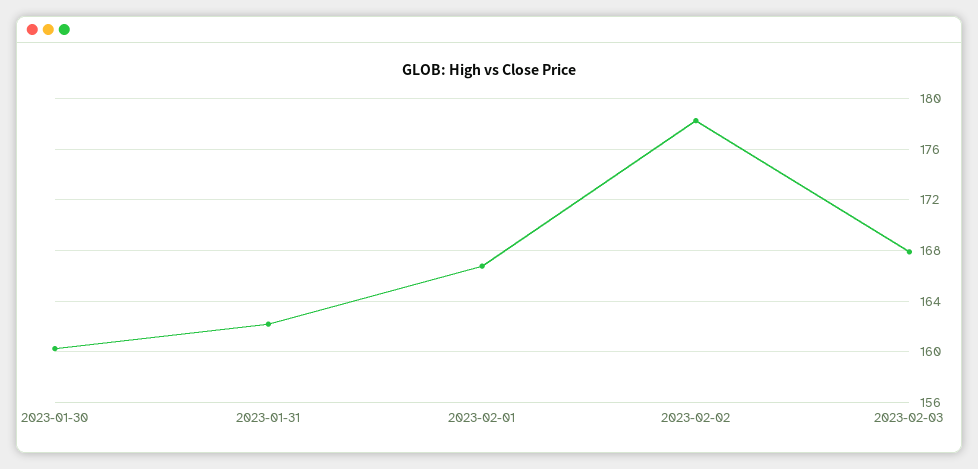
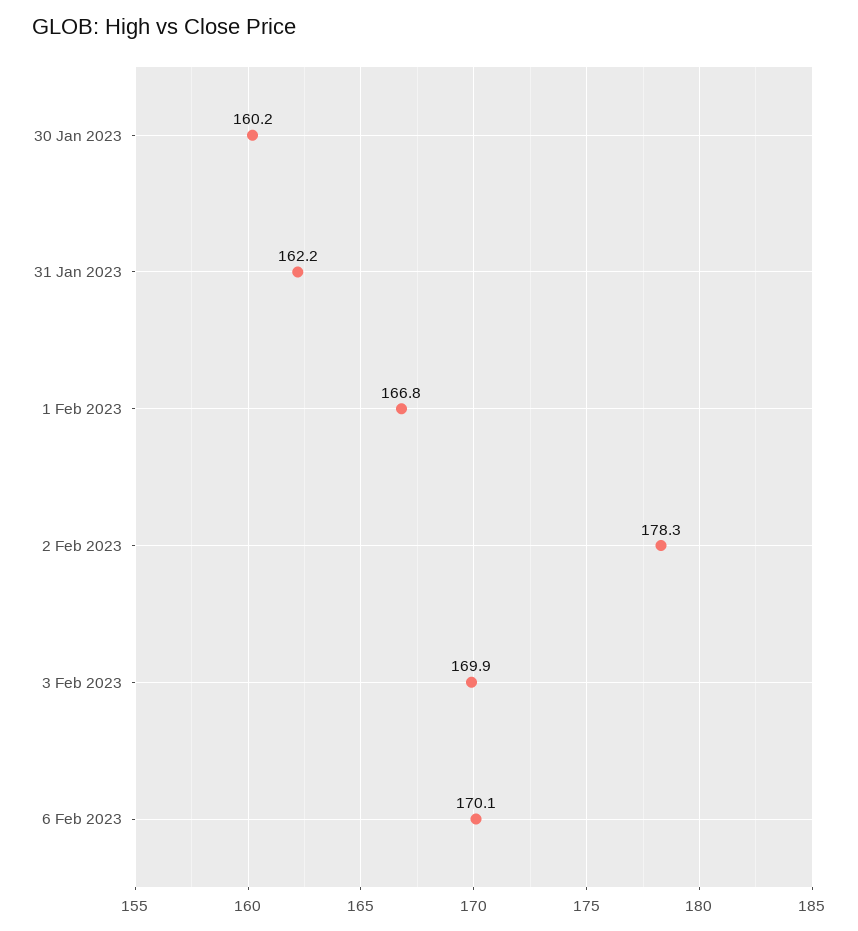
2023-02-03: 168 -> 169.9
6 Feb 2023: none -> 170.1

